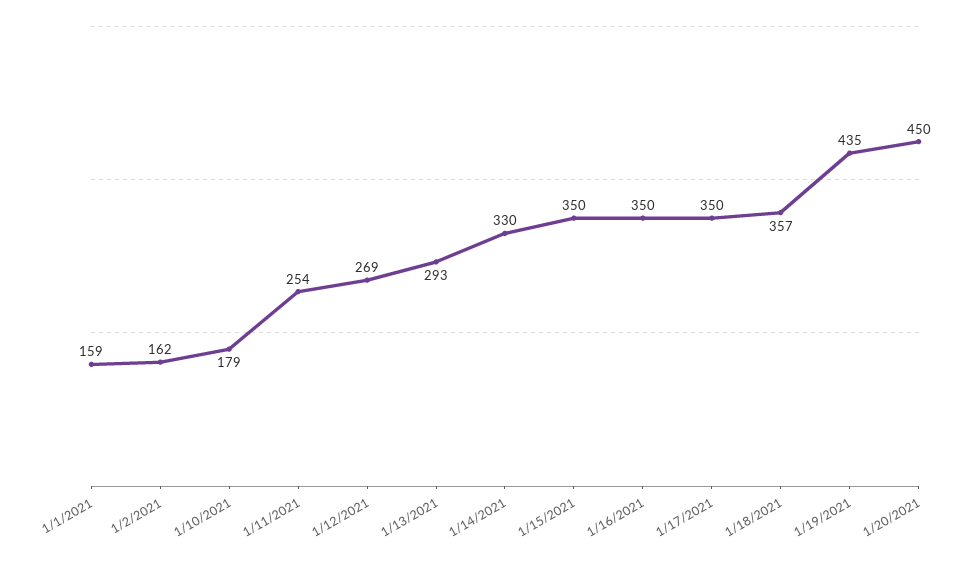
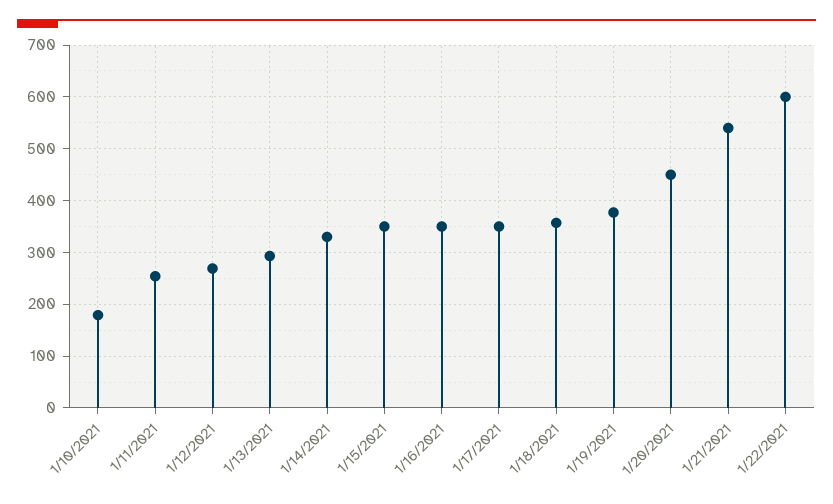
1/1/2021: 159 -> none
1/2/2021: 162 -> none
1/19/2021: 435 -> 380
1/21/2021: none -> 540
1/22/2021: none -> 600

